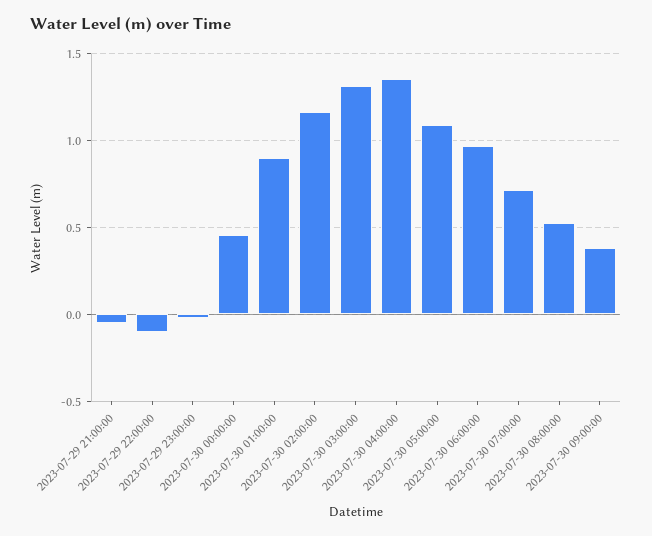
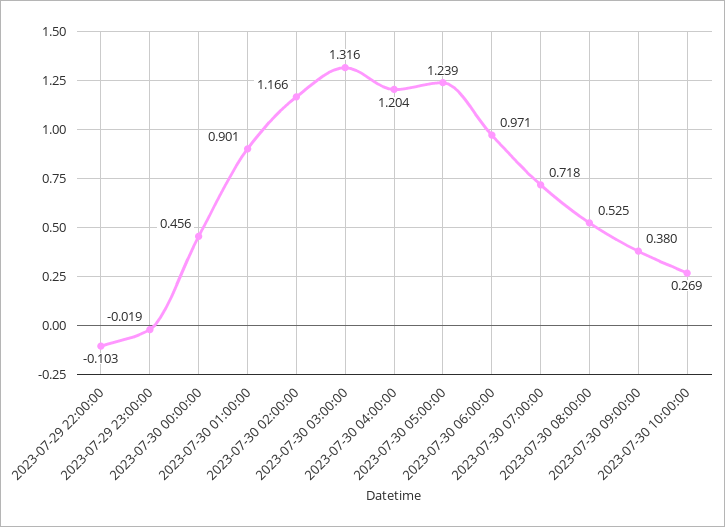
2023-07-29 21:00:00: -0.05 -> none
2023-07-30 04:00:00: 1.35 -> 1.204
2023-07-30 05:00:00: 1.1 -> 1.239
2023-07-30 10:00:00: none -> 0.269

